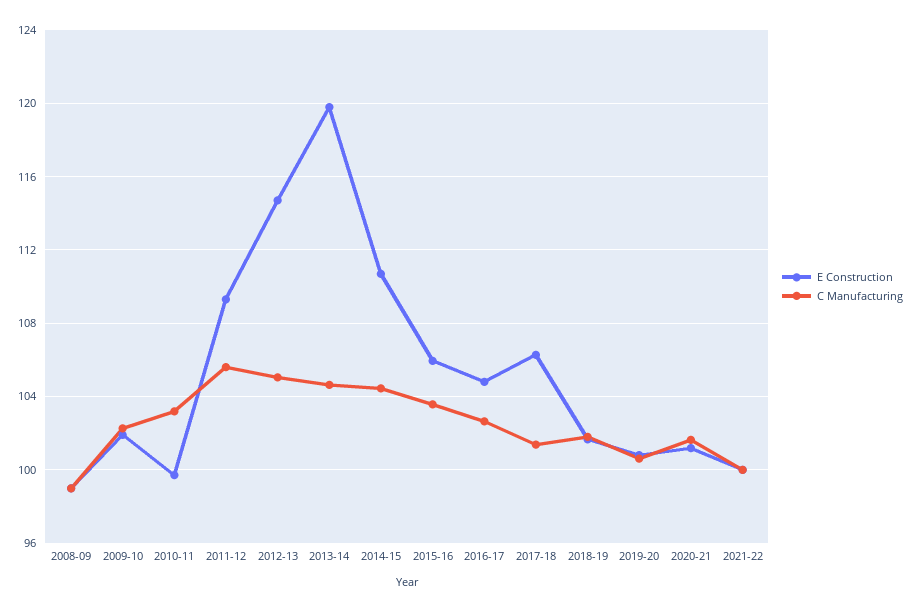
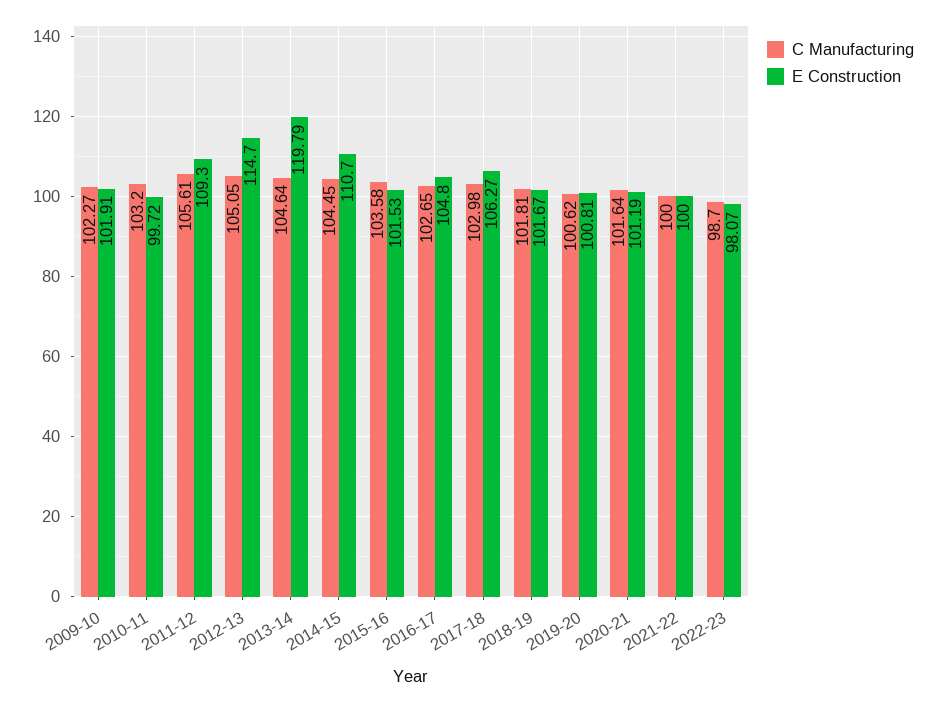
E Construction, 2008-09: 99 -> none
C Manufacturing, 2008-09: 99 -> none
E Construction, 2015-16: 106 -> 101.53
C Manufacturing, 2017-18: 101.5 -> 102.98
C Manufacturing, 2022-23: none -> 98.7
E Construction, 2022-23: none -> 98.07

